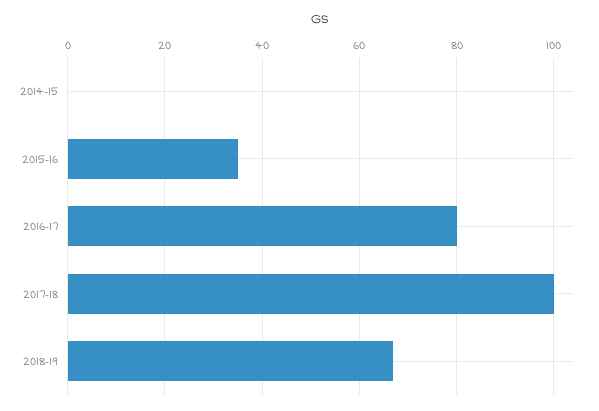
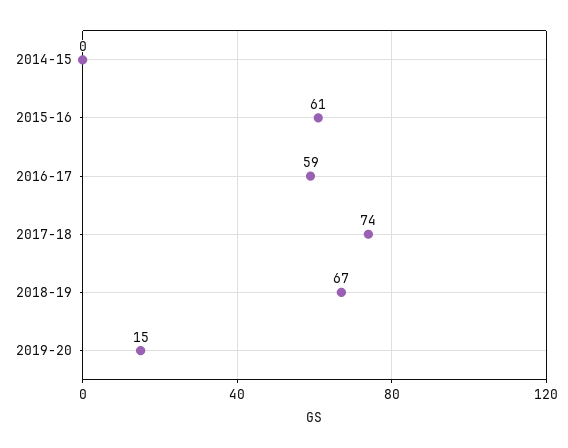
2015-16: 35 -> 61
2016-17: 80 -> 59
2017-18: 100 -> 74
2019-20: none -> 15

